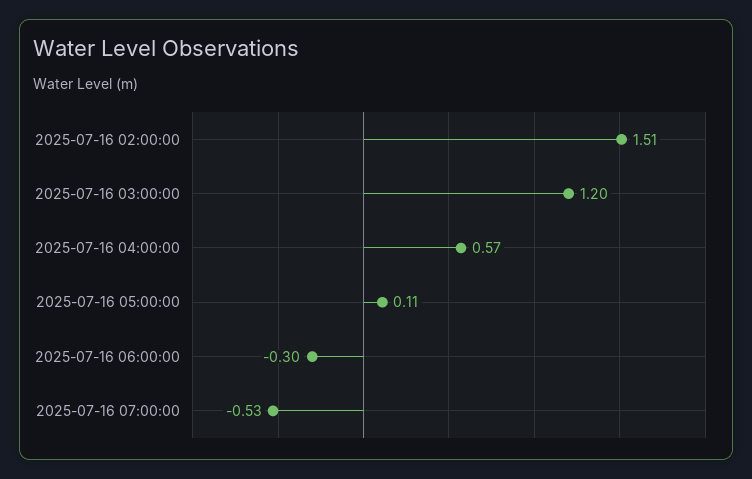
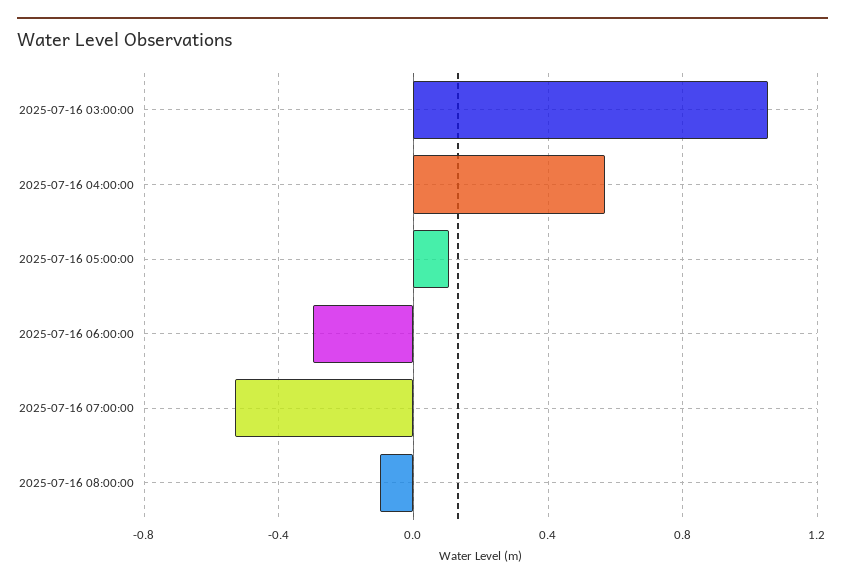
2025-07-16 02:00:00: 1.51 -> none
2025-07-16 03:00:00: 1.2 -> 1.05
2025-07-16 08:00:00: none -> -0.1

